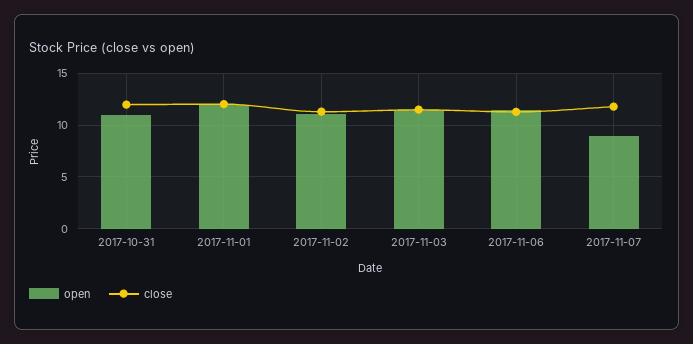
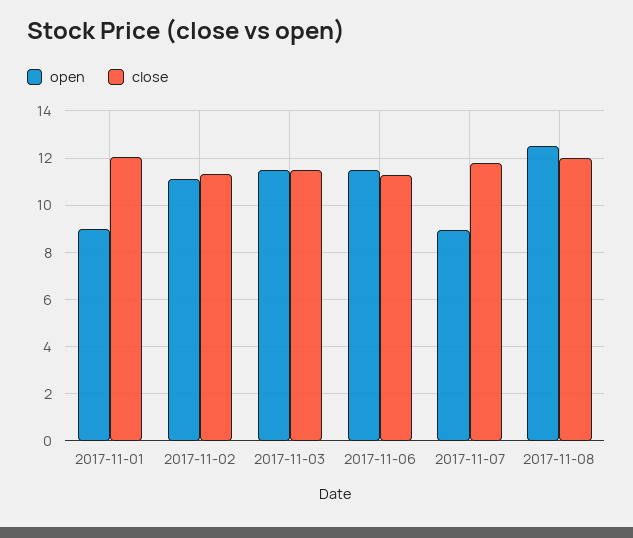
open, 2017-10-31: 11 -> none
close, 2017-10-31: 12 -> none
open, 2017-11-01: 12 -> 9
open, 2017-11-08: none -> 12.5
close, 2017-11-08: none -> 12

